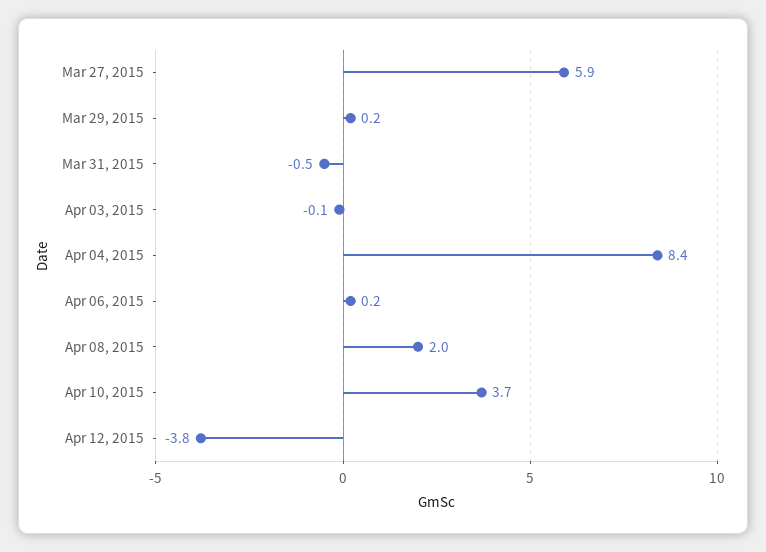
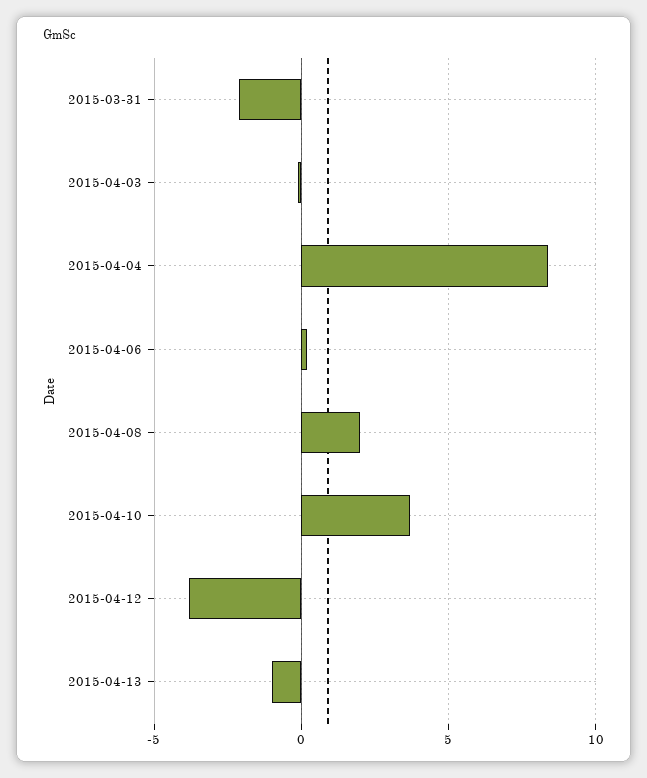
Mar 27, 2015: 5.9 -> none
Mar 29, 2015: 0.2 -> none
Mar 31, 2015: -0.5 -> -2
2015-04-13: none -> -1

